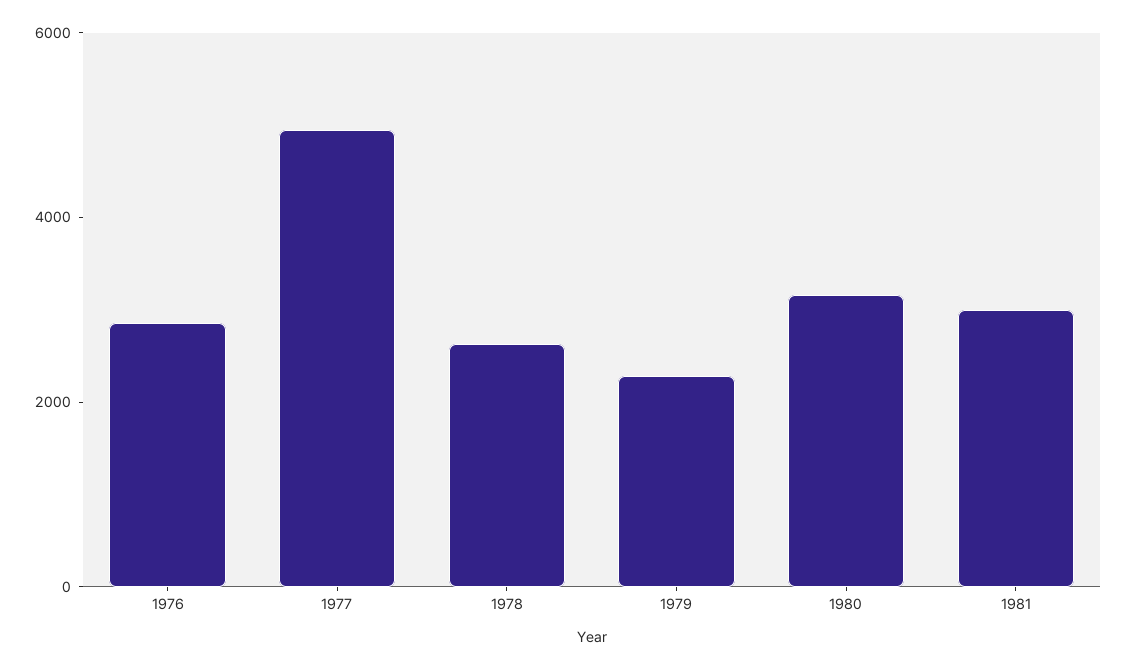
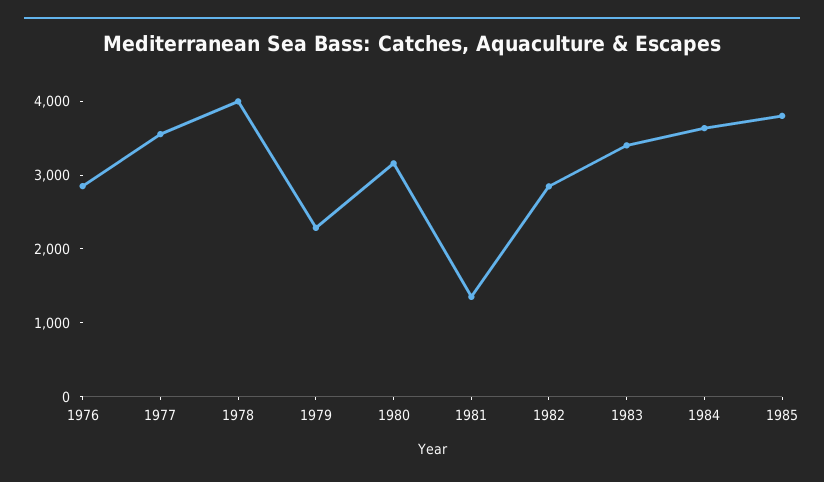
1977: 5000 -> 3600
1978: 2500 -> 4000
1981: 3000 -> 1400
1982: none -> 2800
1983: none -> 3400
1984: none -> 3600
1985: none -> 3800

